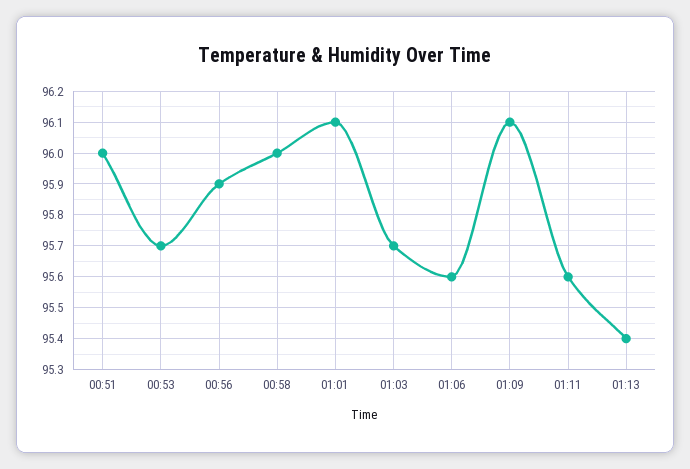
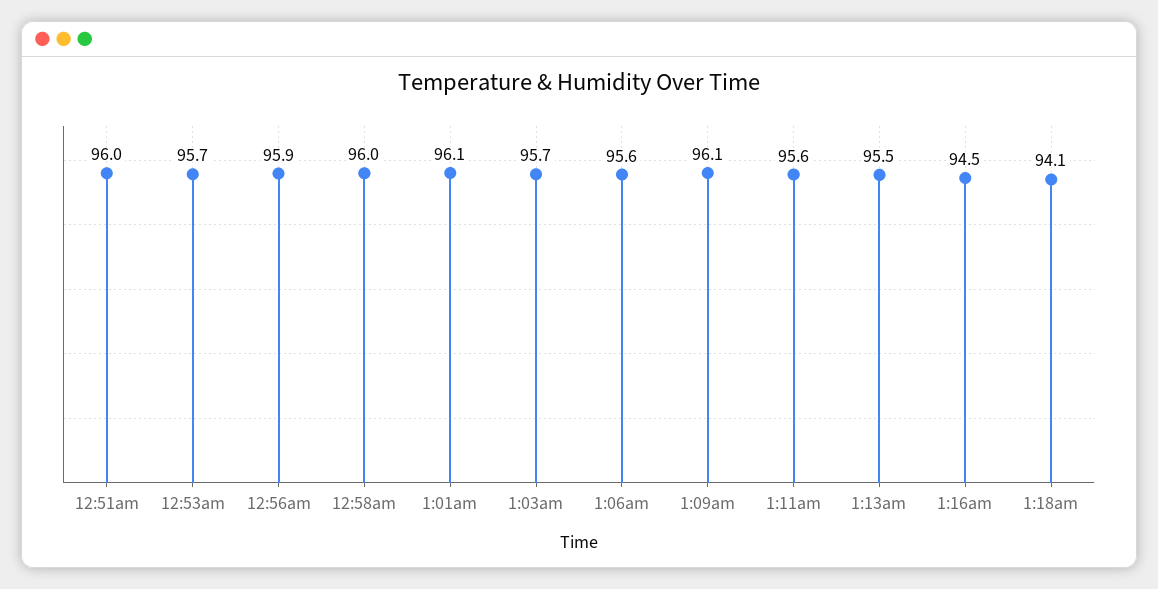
01:13: 95.4 -> 95.5
1:16am: none -> 94.5
1:18am: none -> 94.1

